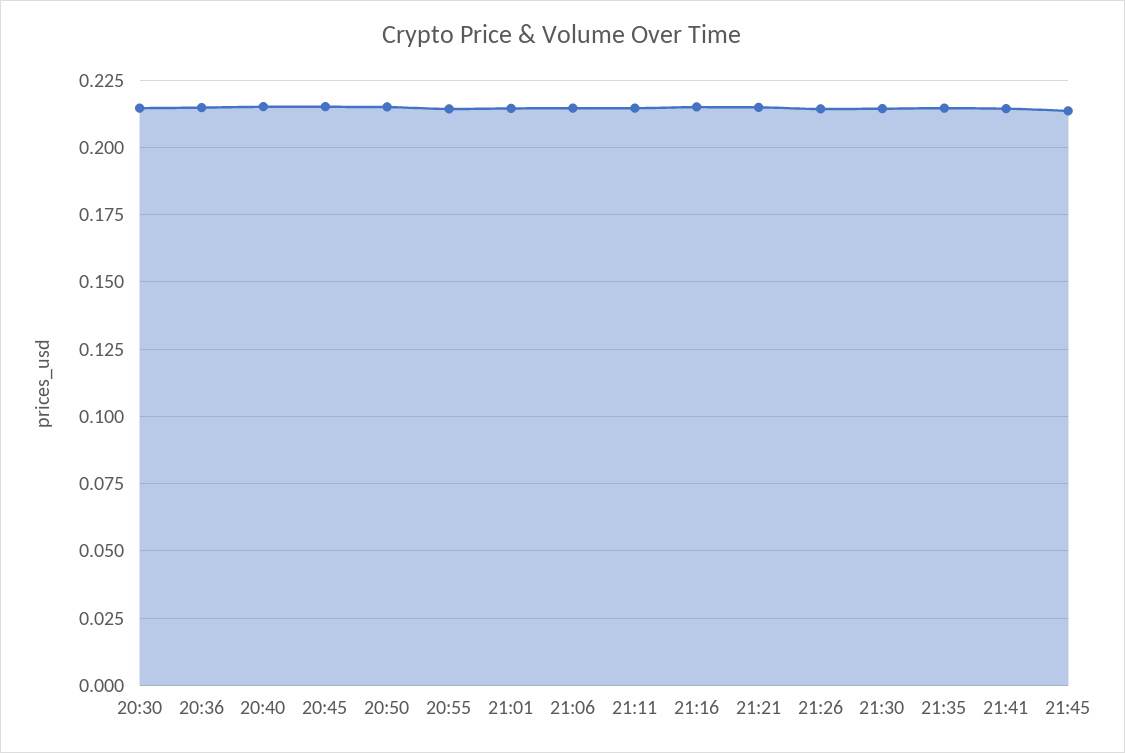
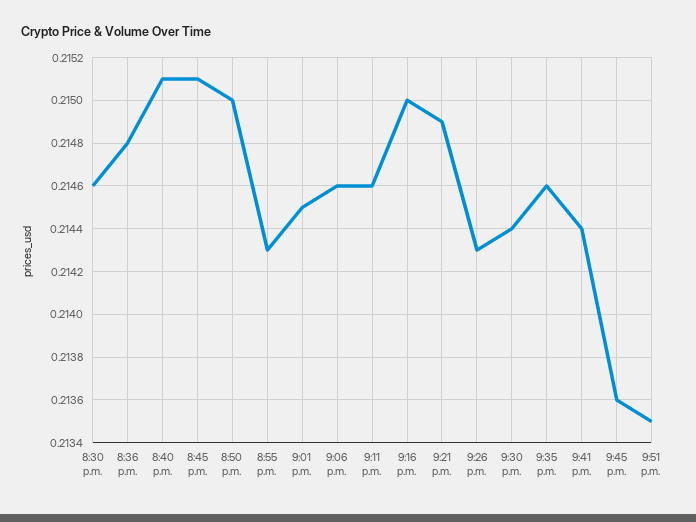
9:51 p.m.: none -> 0.2135

